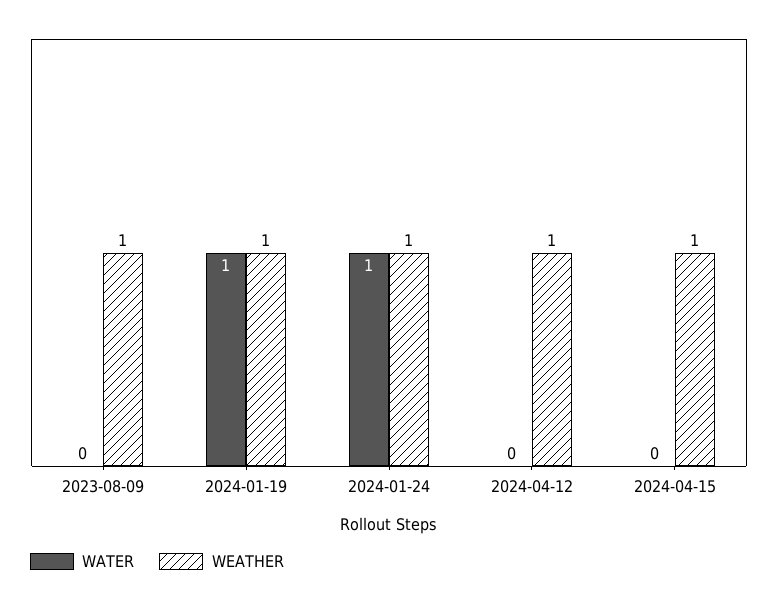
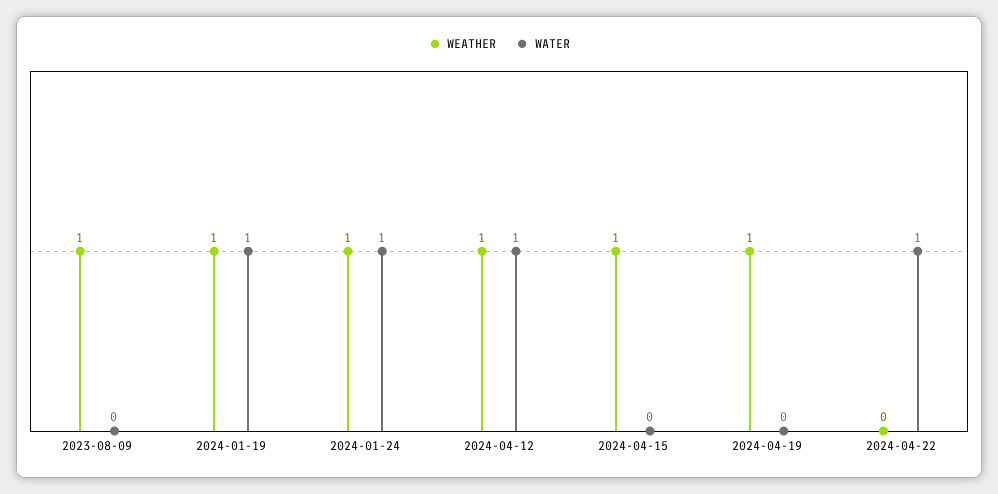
WATER, 2024-04-12: 0 -> 1
WEATHER, 2024-04-19: none -> 1
WATER, 2024-04-19: none -> 0
WEATHER, 2024-04-22: none -> 0
WATER, 2024-04-22: none -> 1

